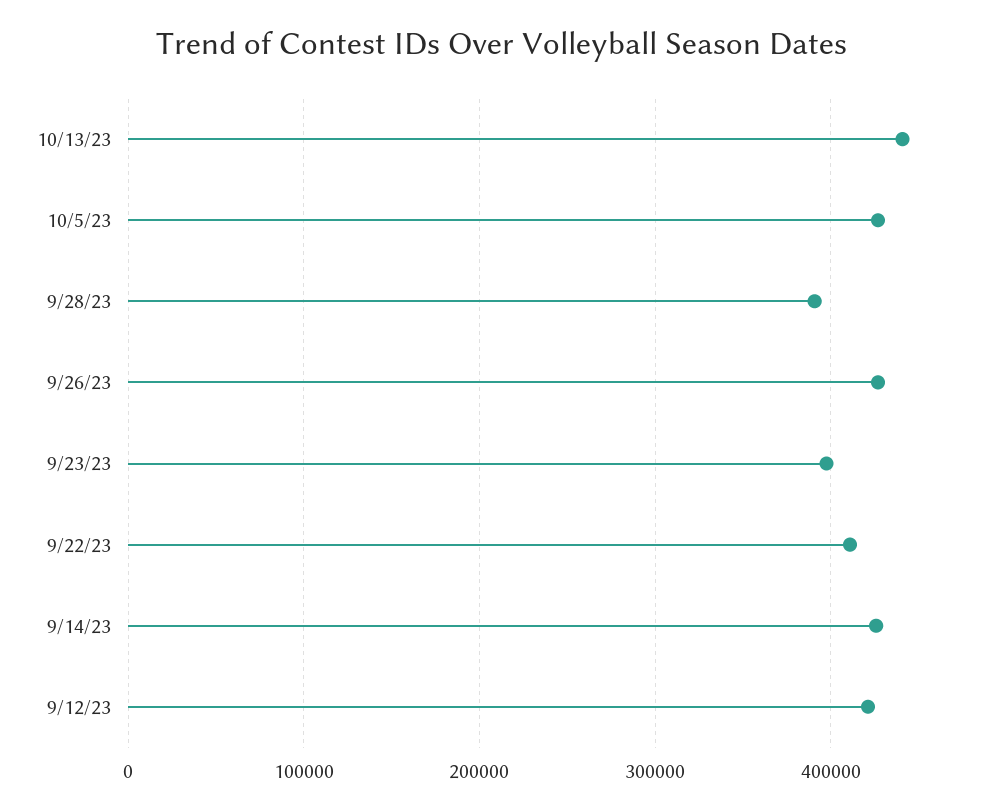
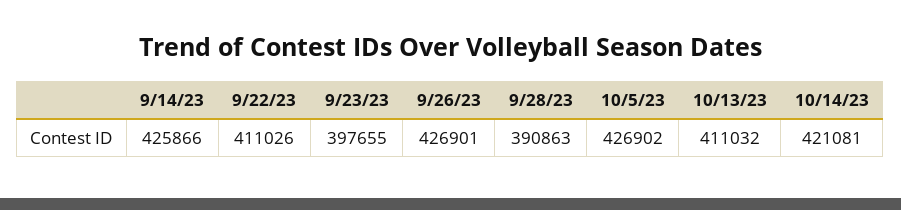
10/13/23: 440000 -> 411032
9/12/23: 420000 -> none
10/14/23: none -> 421081

